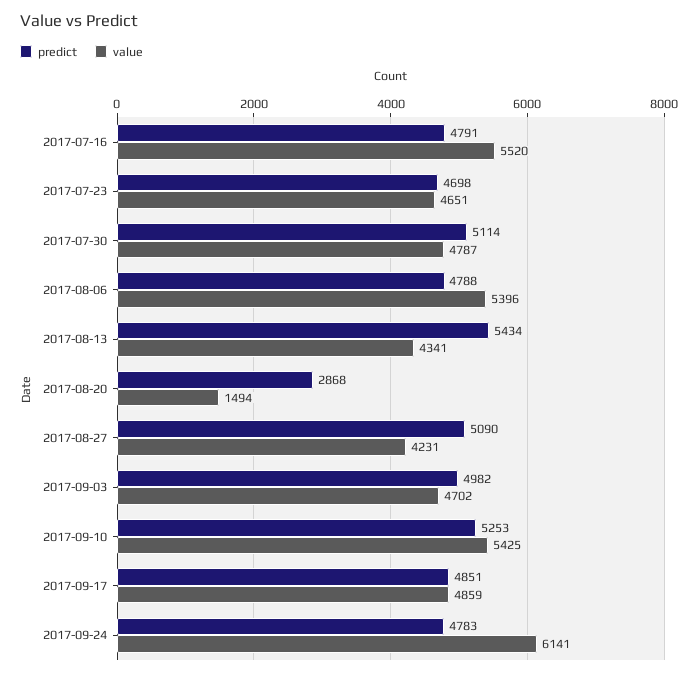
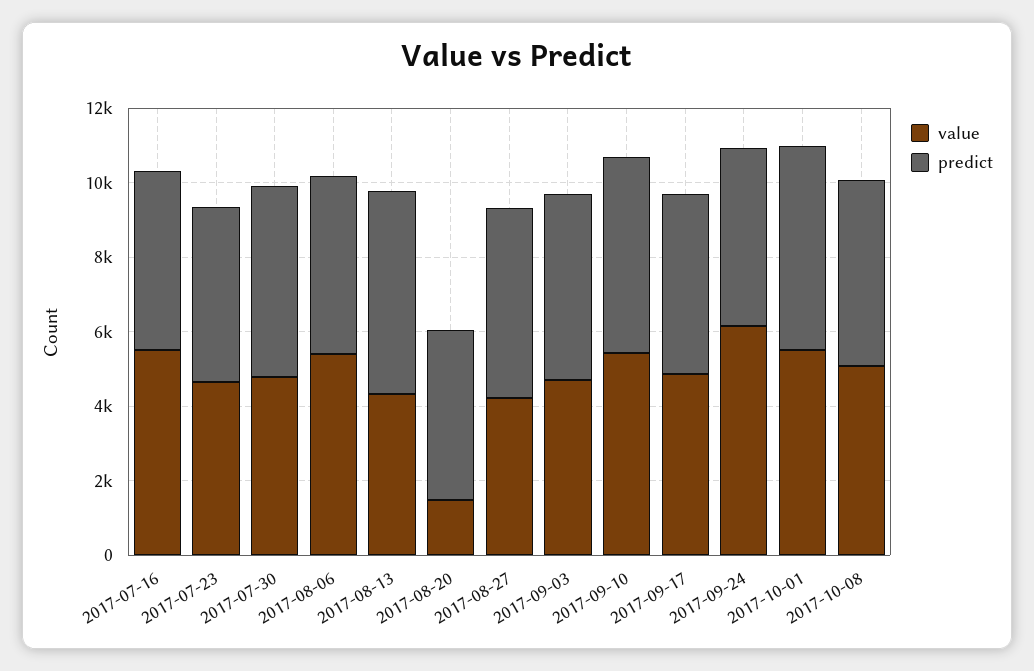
predict, 2017-08-20: 2868 -> 4500
value, 2017-10-01: none -> 5500
predict, 2017-10-01: none -> 5500
value, 2017-10-08: none -> 5000
predict, 2017-10-08: none -> 5000

